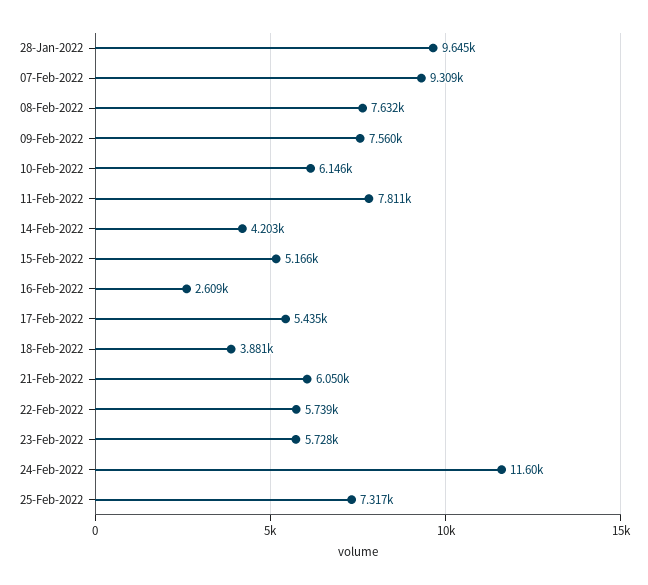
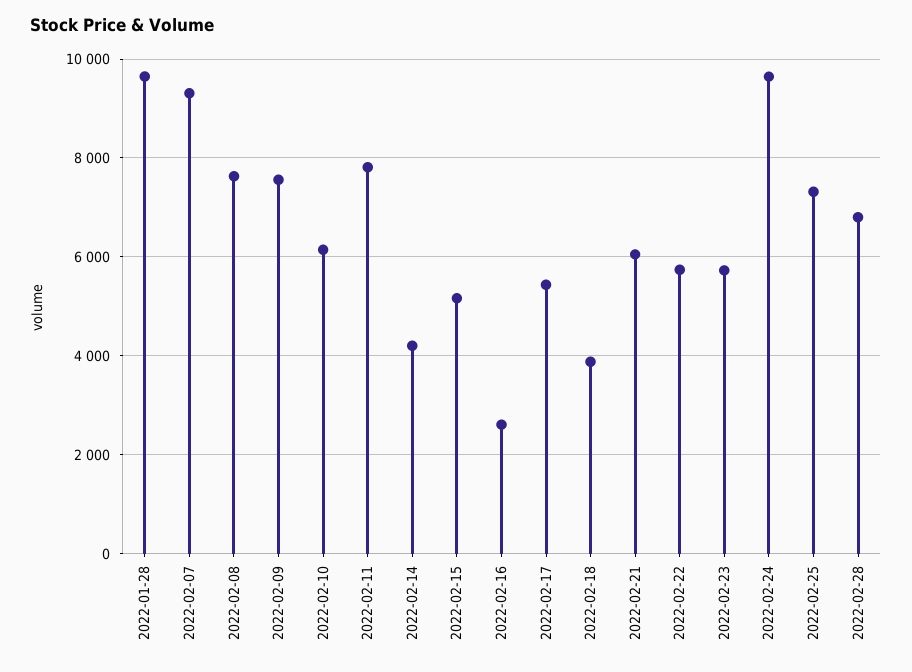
24-Feb-2022: 11600 -> 9600
2022-02-28: none -> 6800

